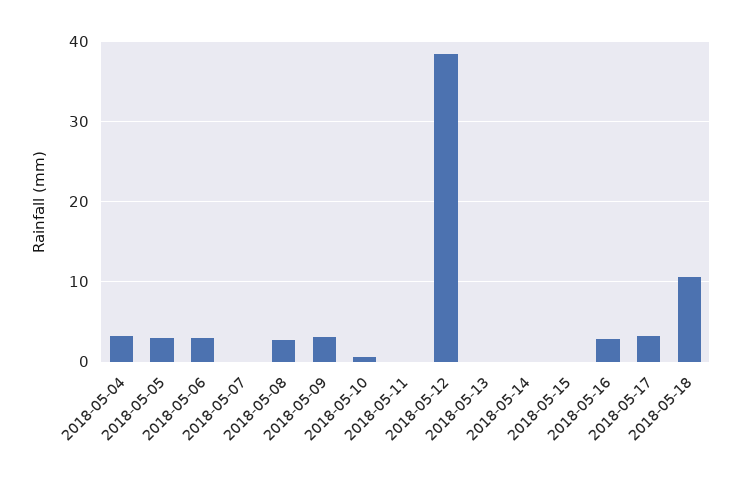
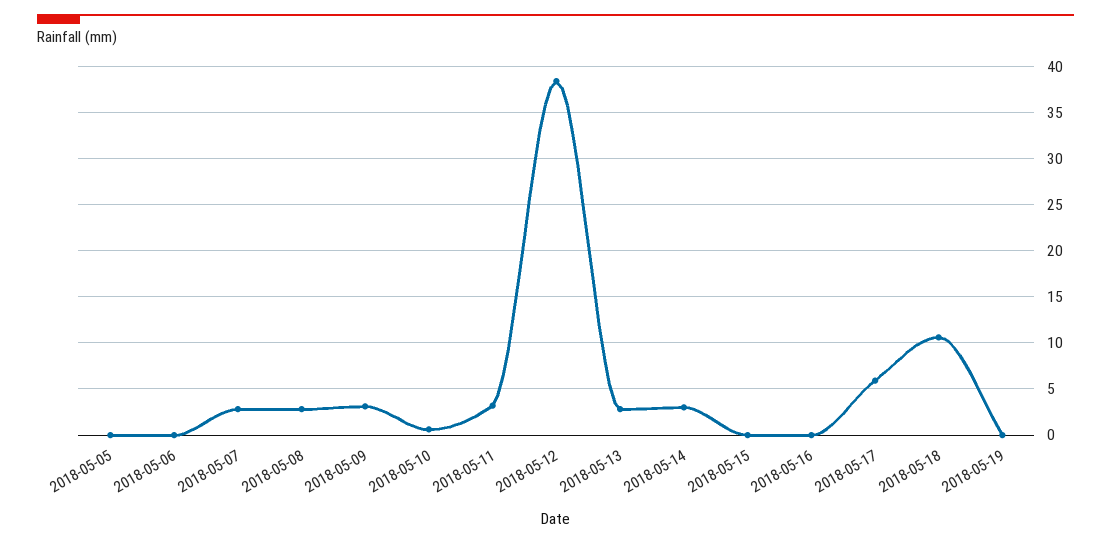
2018-05-04: 3 -> none
2018-05-05: 3 -> 0
2018-05-06: 3 -> 0
2018-05-07: 0 -> 3
2018-05-11: 0 -> 3
2018-05-13: 0 -> 3
2018-05-14: 0 -> 3
2018-05-16: 3 -> 0
2018-05-17: 3 -> 6
2018-05-19: none -> 0

